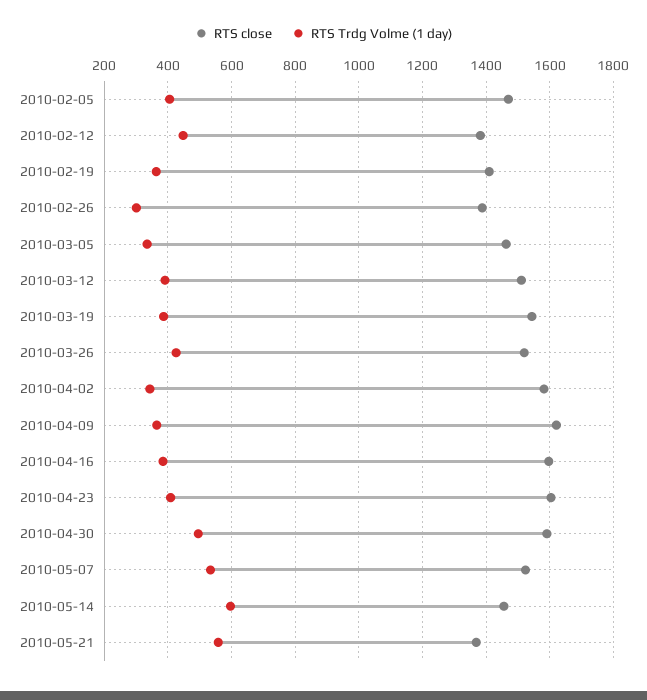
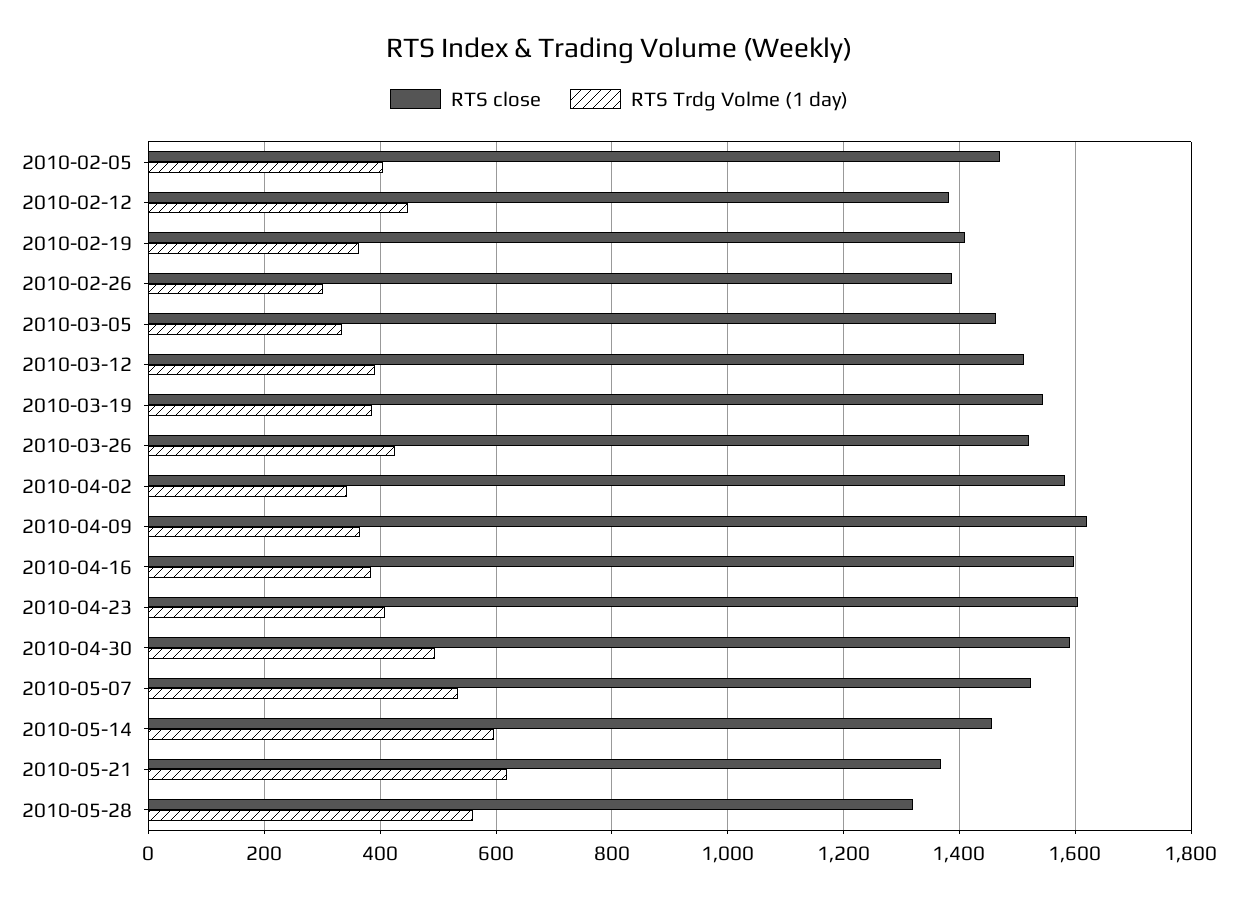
RTS Trdg Volme (1 day), 2010-05-21: 560 -> 620
RTS close, 2010-05-28: none -> 1320
RTS Trdg Volme (1 day), 2010-05-28: none -> 560

